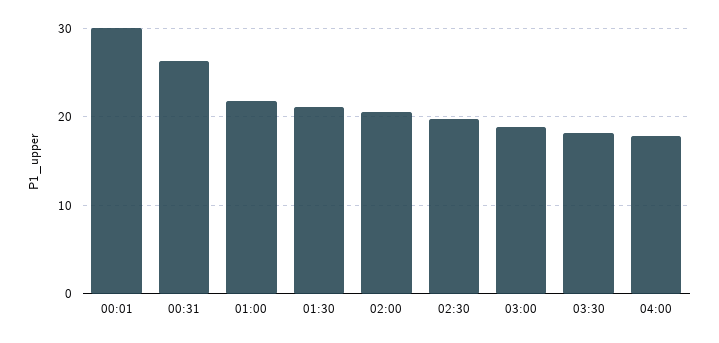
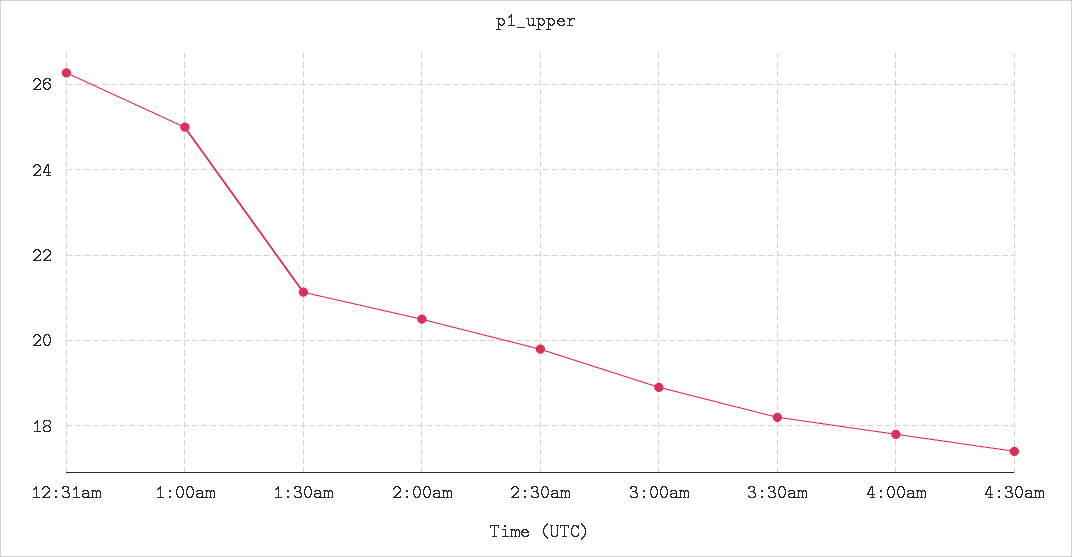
00:01: 30 -> none
01:00: 22 -> 25
4:30am: none -> 17.4

